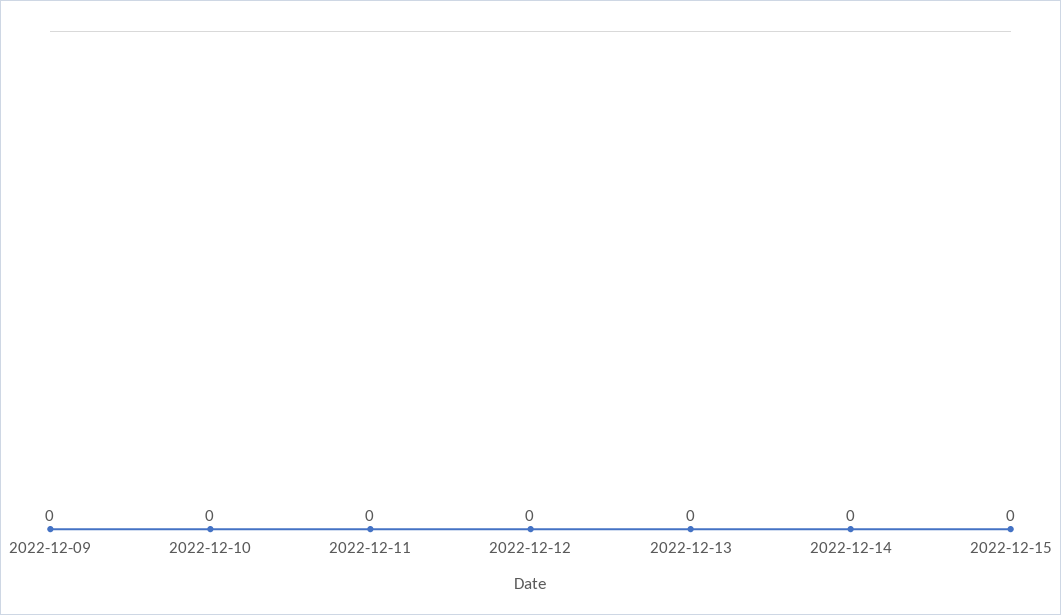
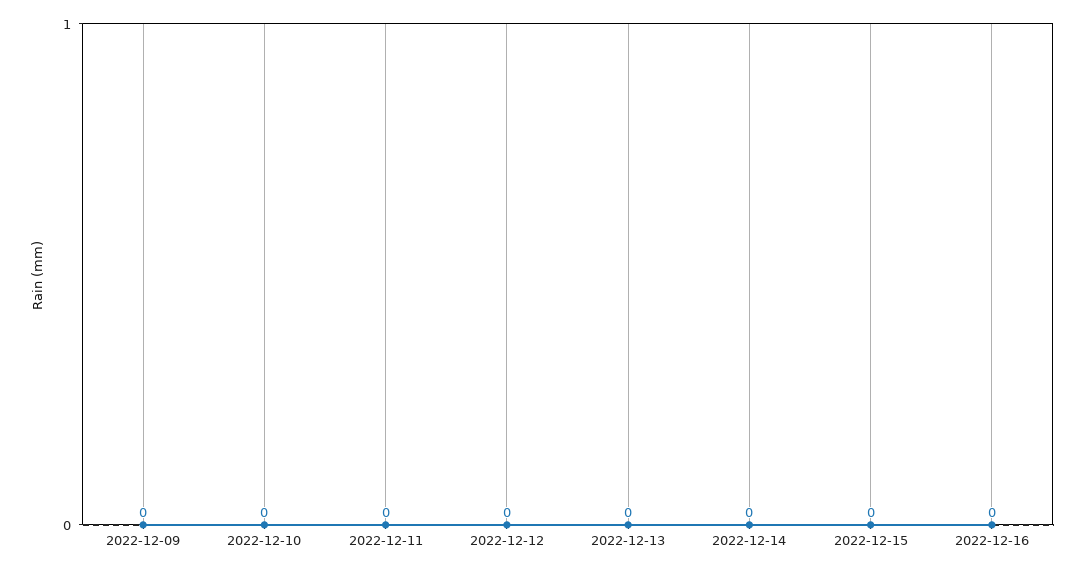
2022-12-16: none -> 0

